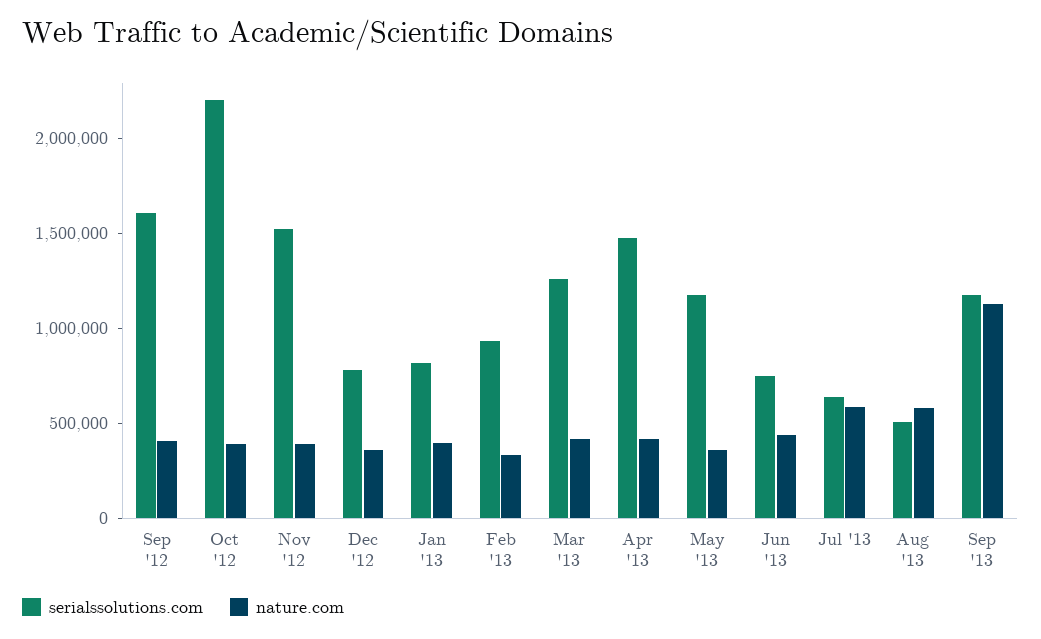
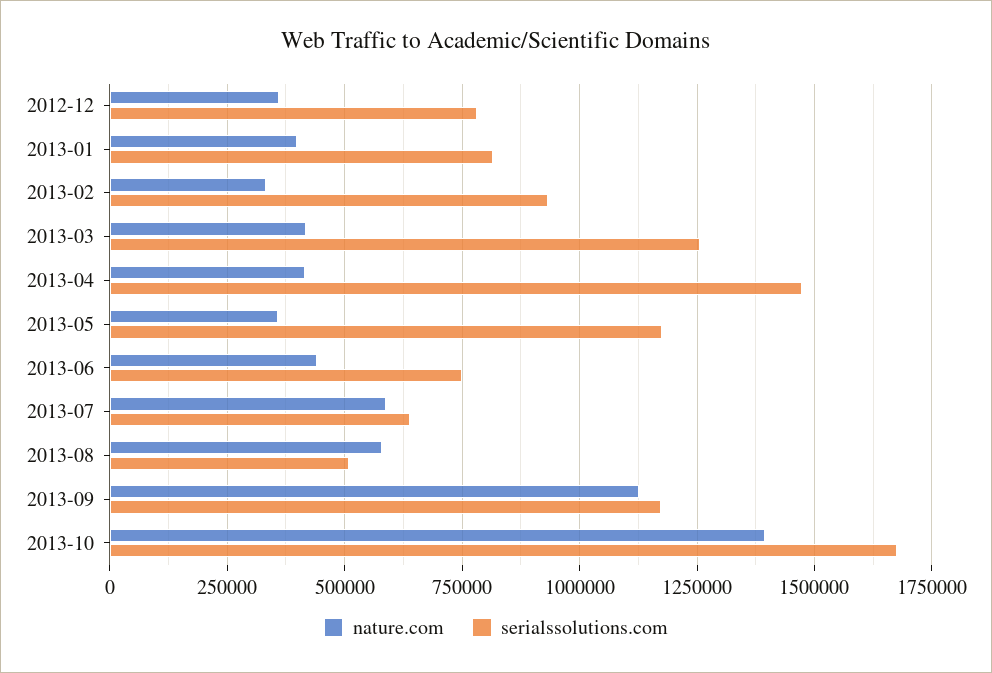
serialssolutions.com, Sep '12: 1600000 -> none
nature.com, Sep '12: 400000 -> none
serialssolutions.com, Oct '12: 2200000 -> none
nature.com, Oct '12: 400000 -> none
serialssolutions.com, Nov '12: 1500000 -> none
nature.com, Nov '12: 400000 -> none
nature.com, 2013-10: none -> 1400000
serialssolutions.com, 2013-10: none -> 1675000

